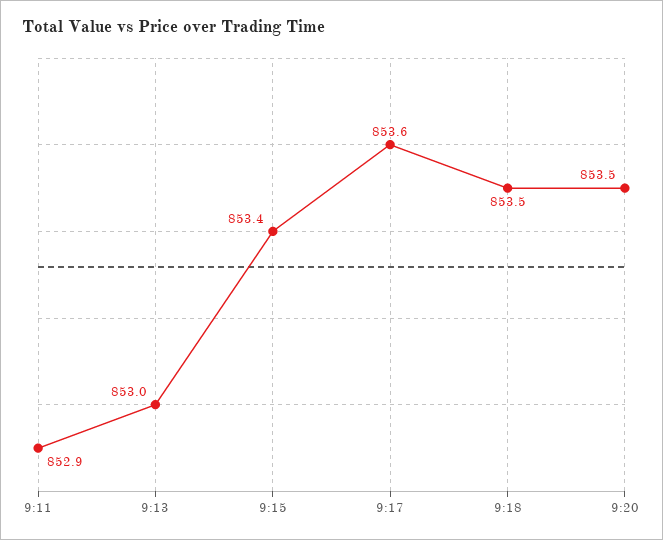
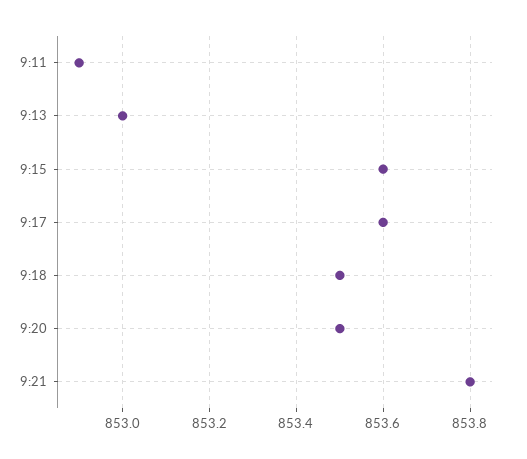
9:15: 853.4 -> 853.6
9:21: none -> 853.8

